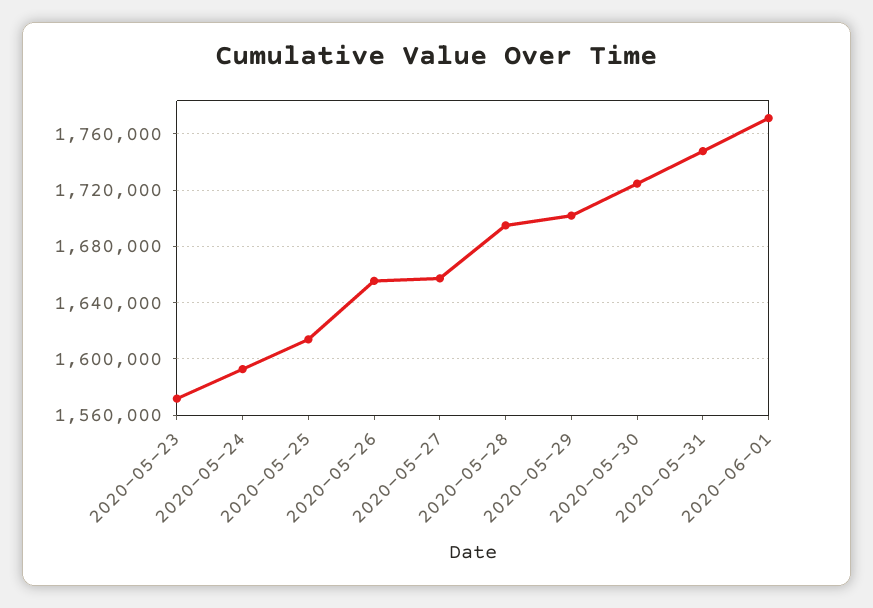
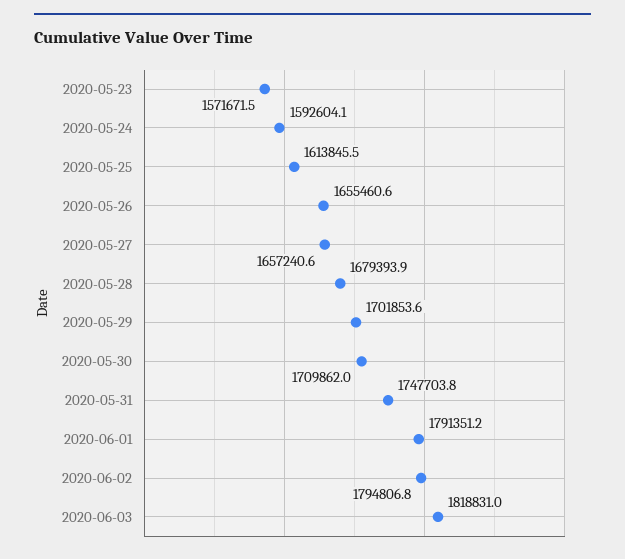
2020-05-28: 1695000 -> 1679393.9
2020-05-30: 1725000 -> 1709862
2020-06-01: 1770000 -> 1791351.2
2020-06-02: none -> 1794806.8
2020-06-03: none -> 1818831

